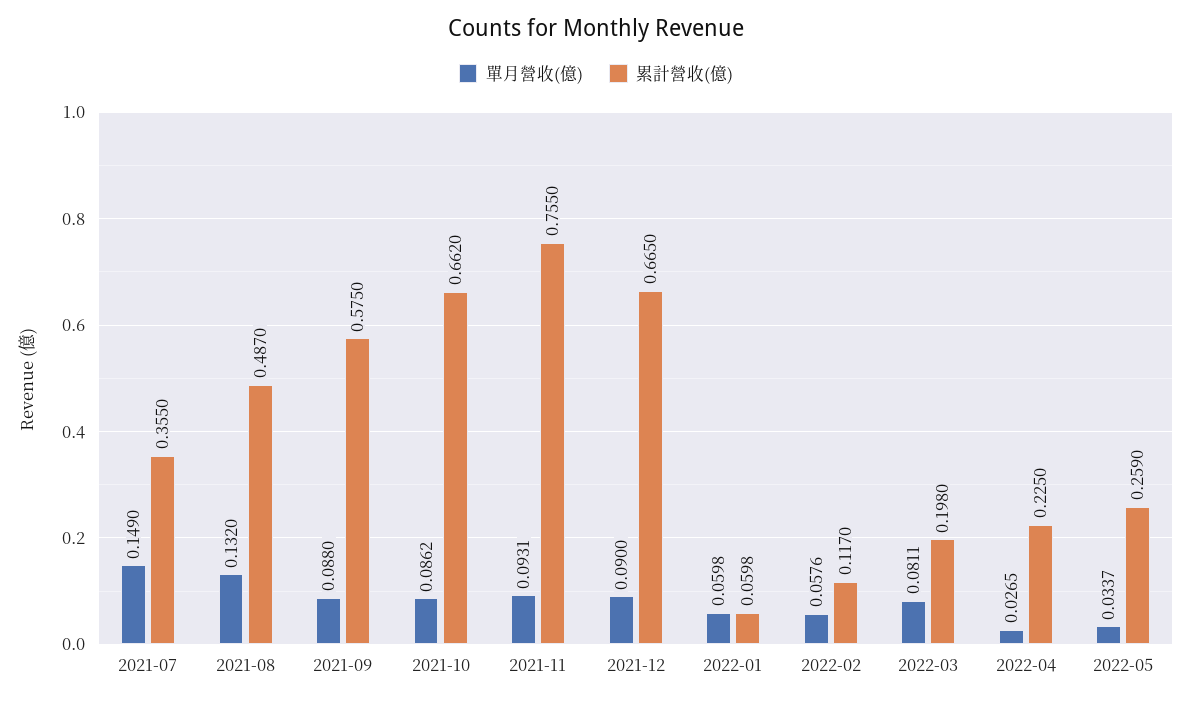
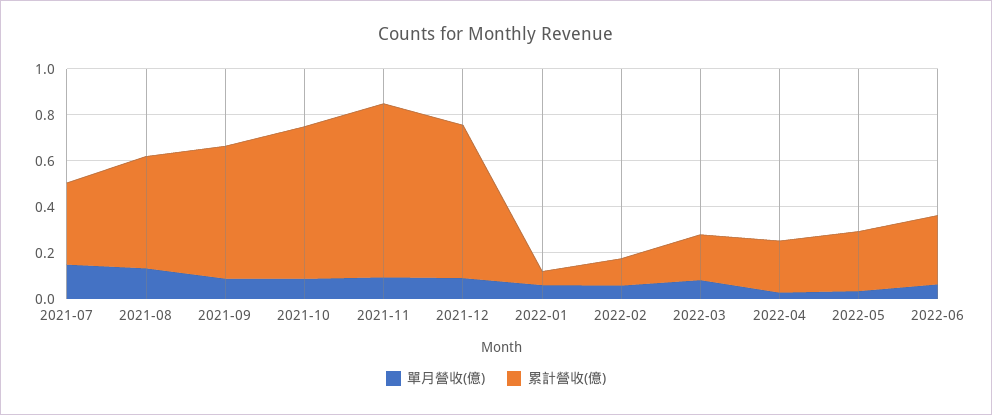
單月營收(億), 2022-06: none -> 0.05
累計營收(億), 2022-06: none -> 0.3

